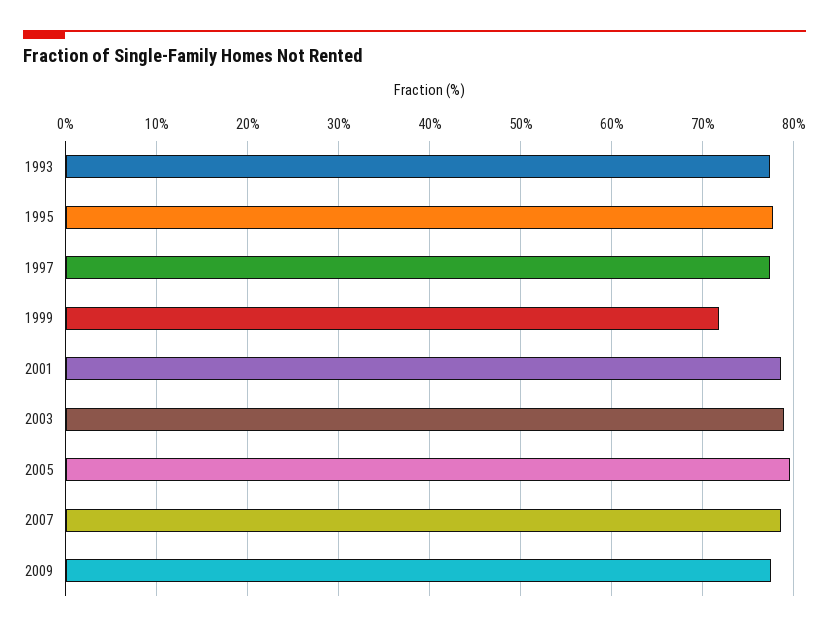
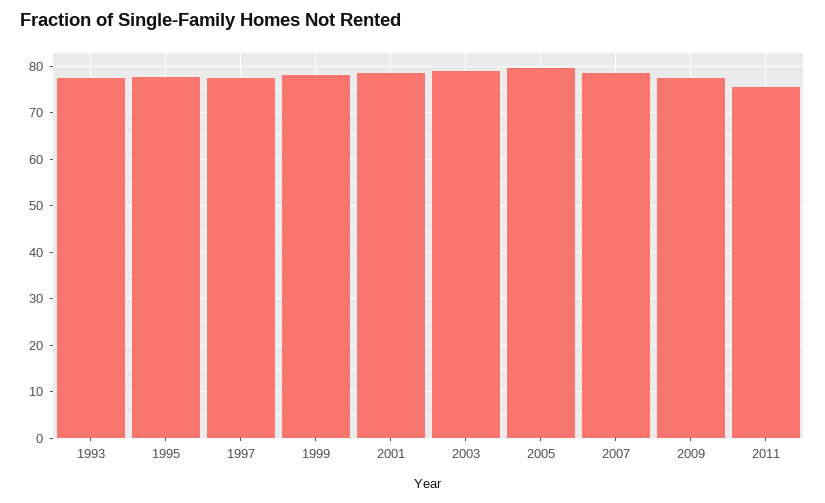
1999: 72 -> 78
2011: none -> 76

